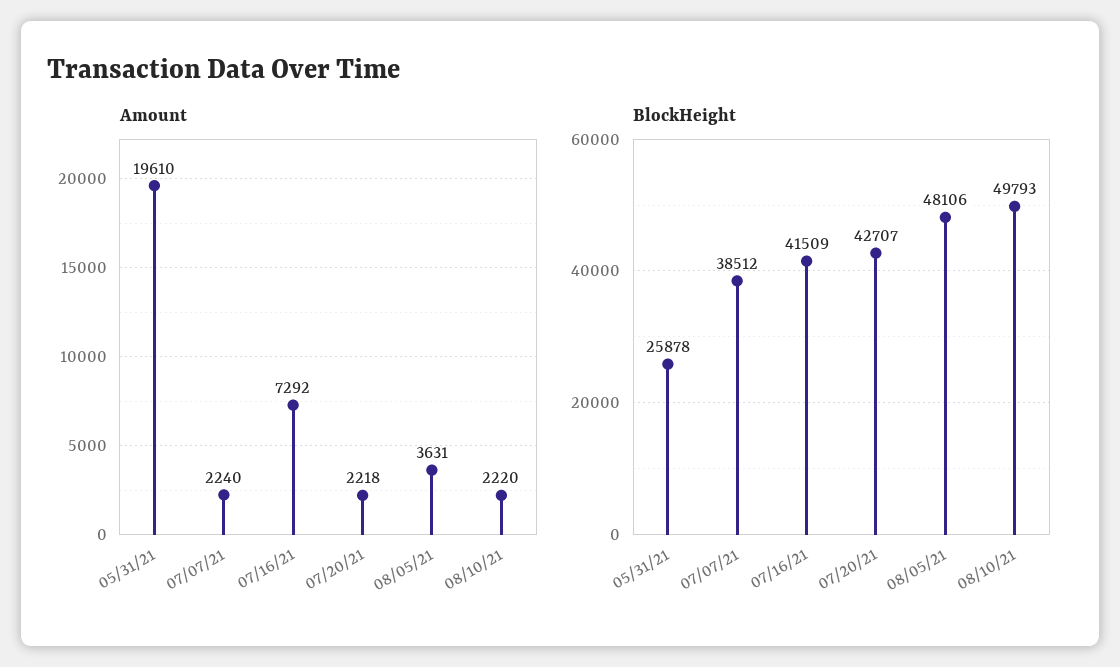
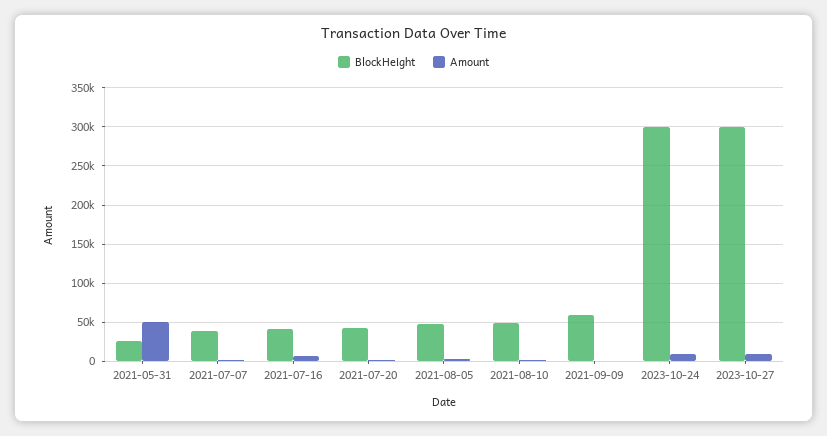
Amount, 05/31/21: 19610 -> 50000
BlockHeight, 2021-09-09: none -> 60000
Amount, 2021-09-09: none -> 0
BlockHeight, 2023-10-24: none -> 300000
Amount, 2023-10-24: none -> 10000
BlockHeight, 2023-10-27: none -> 300000
Amount, 2023-10-27: none -> 10000

